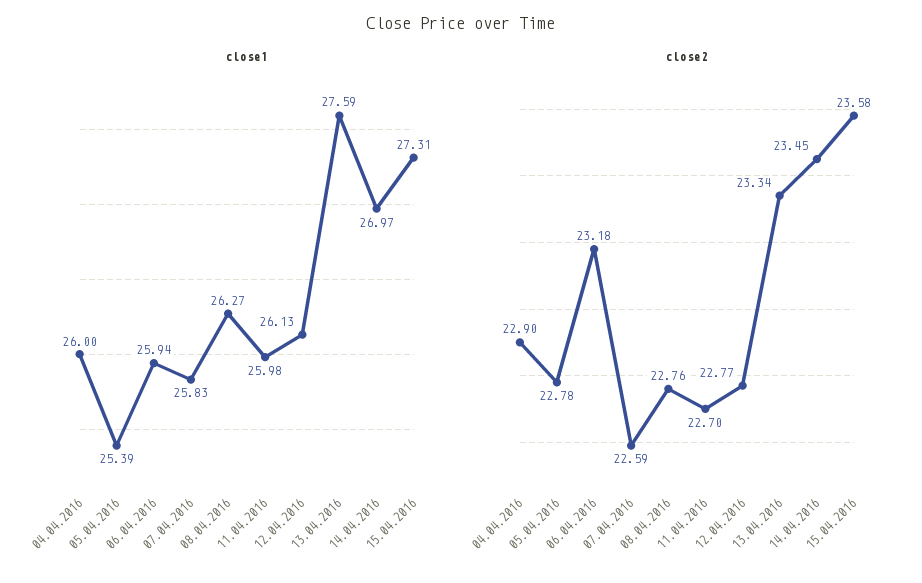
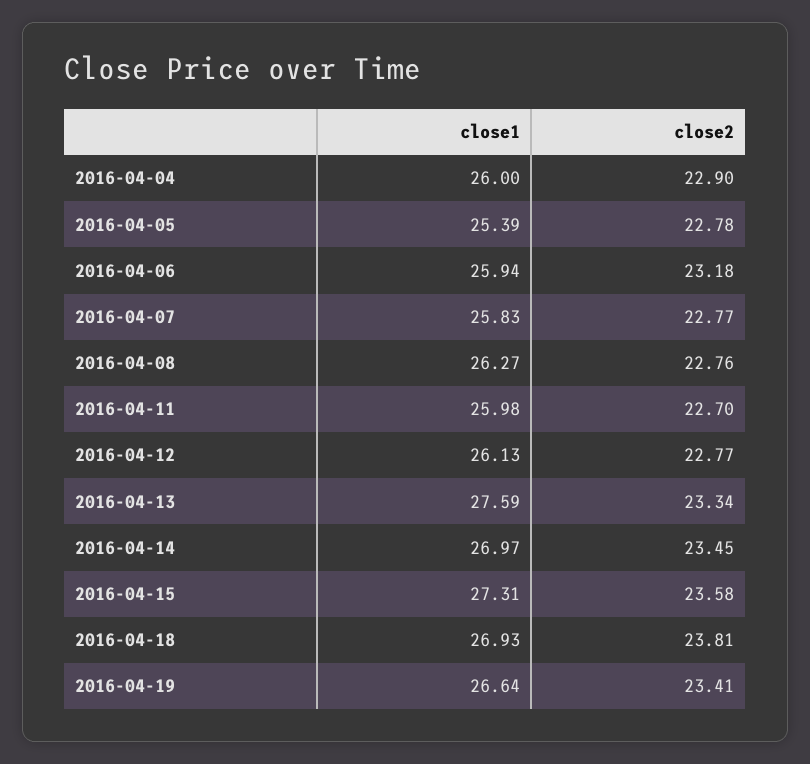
close2, 07.04.2016: 22.59 -> 22.77
close1, 2016-04-18: none -> 26.93
close2, 2016-04-18: none -> 23.81
close1, 2016-04-19: none -> 26.64
close2, 2016-04-19: none -> 23.41

